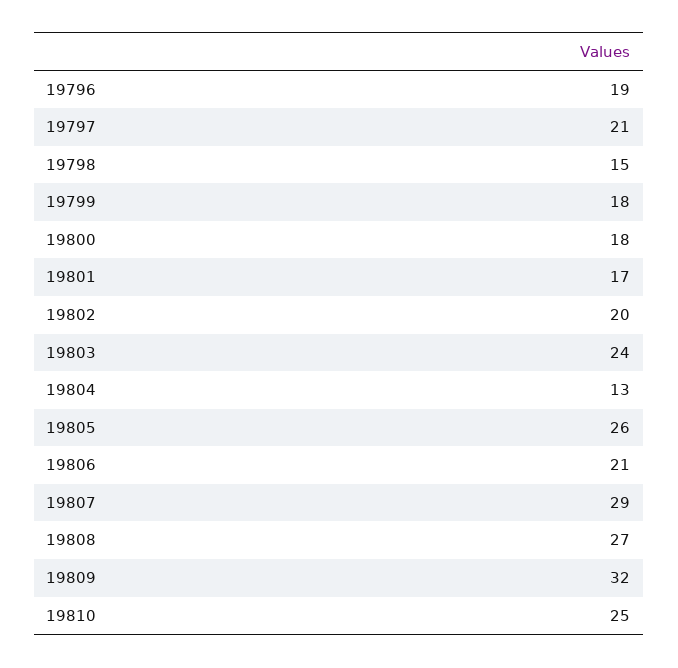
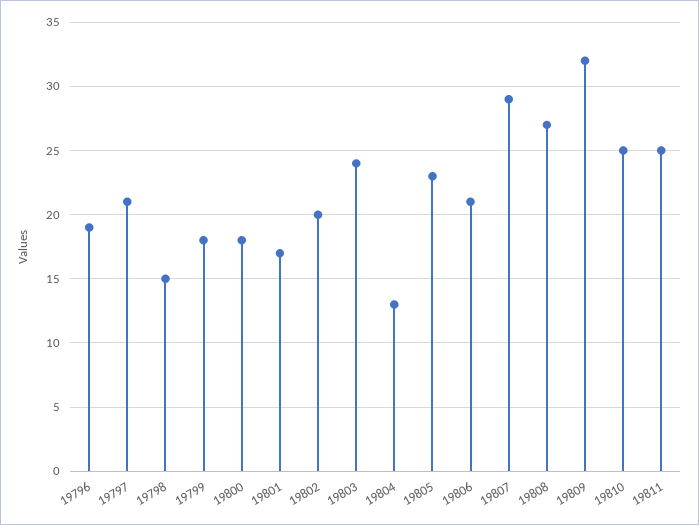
19805: 26 -> 23
19811: none -> 25

